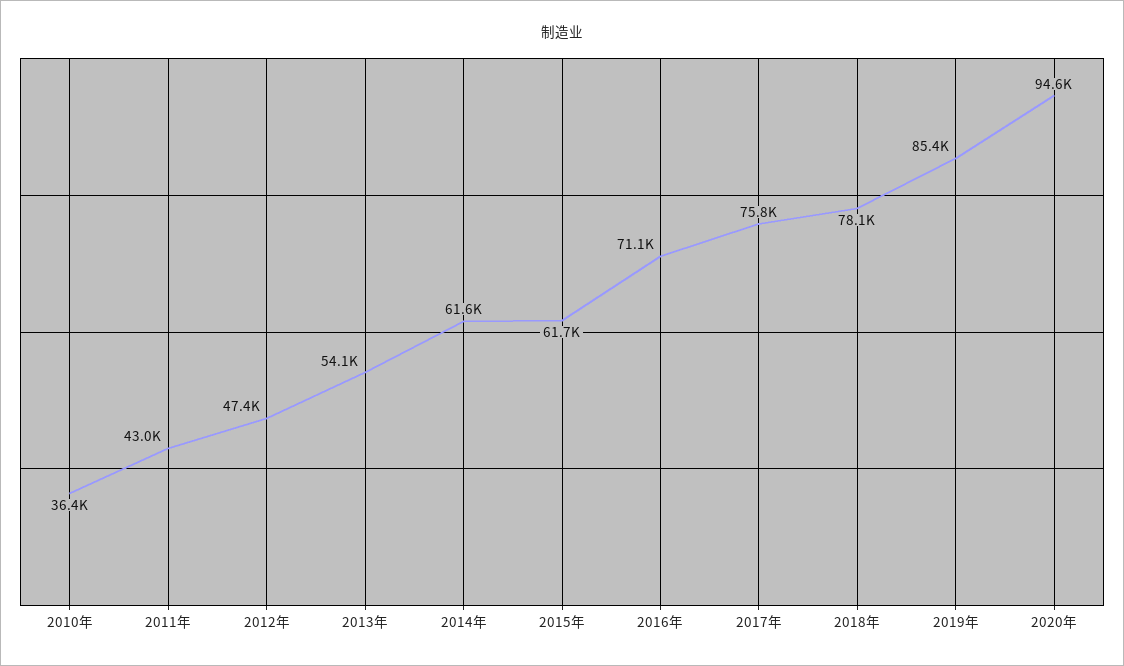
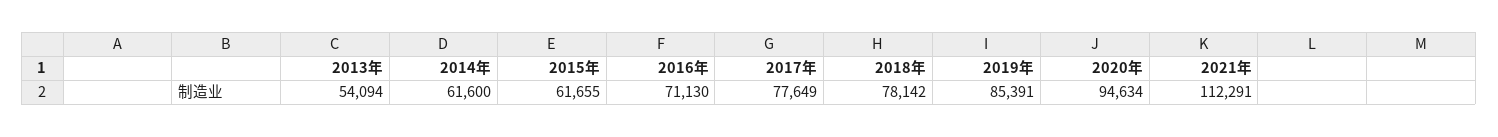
2010年: 36400 -> none
2011年: 43000 -> none
2012年: 47400 -> none
2017年: 75800 -> 77649
2021年: none -> 112291

